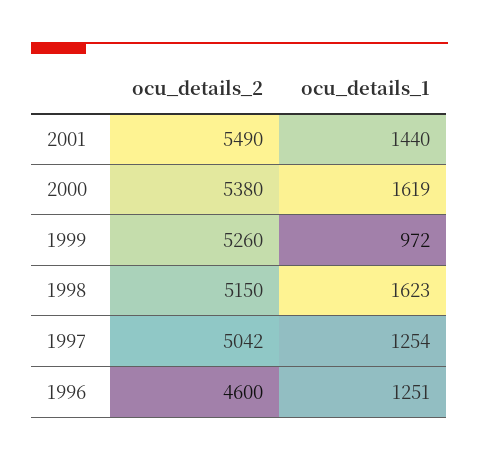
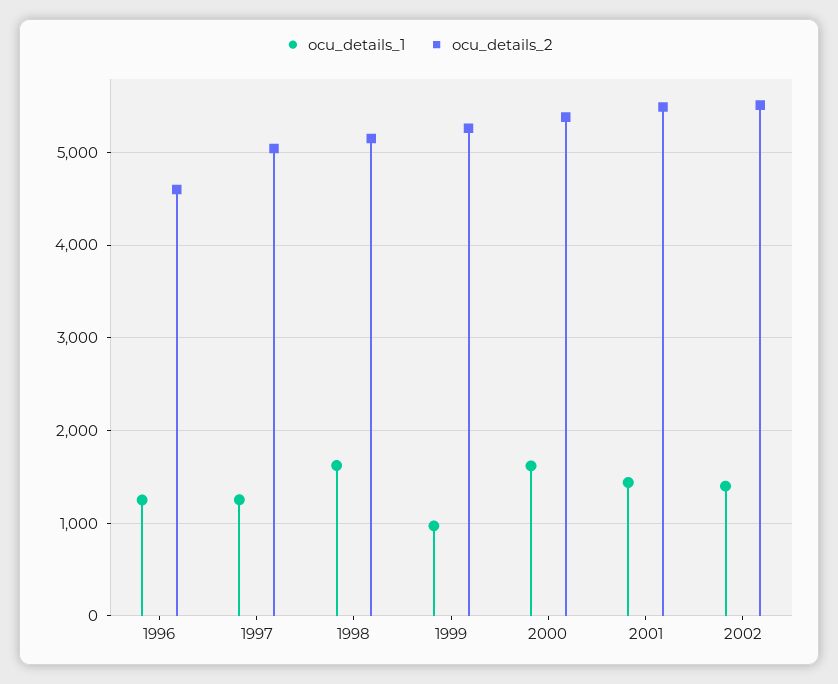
ocu_details_1, 2002: none -> 1400
ocu_details_2, 2002: none -> 5500

